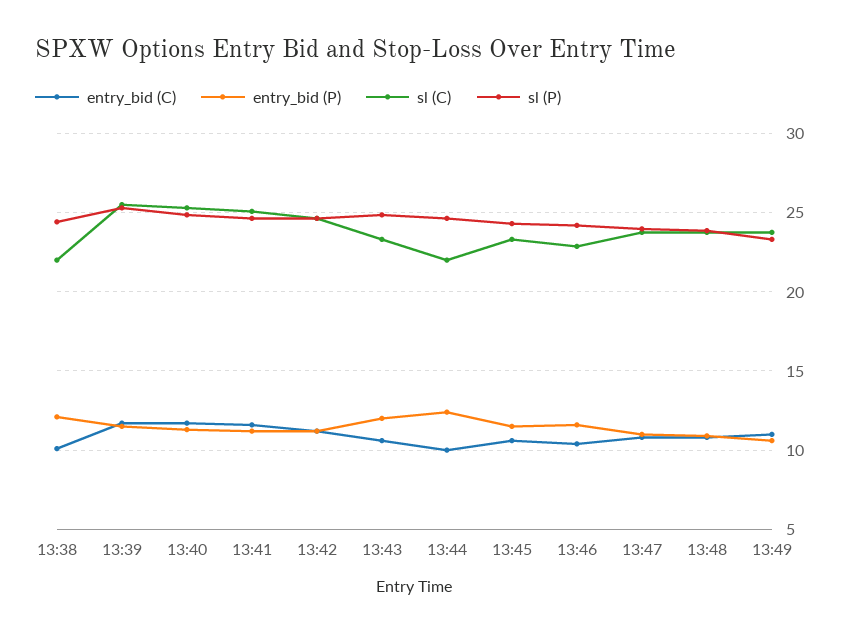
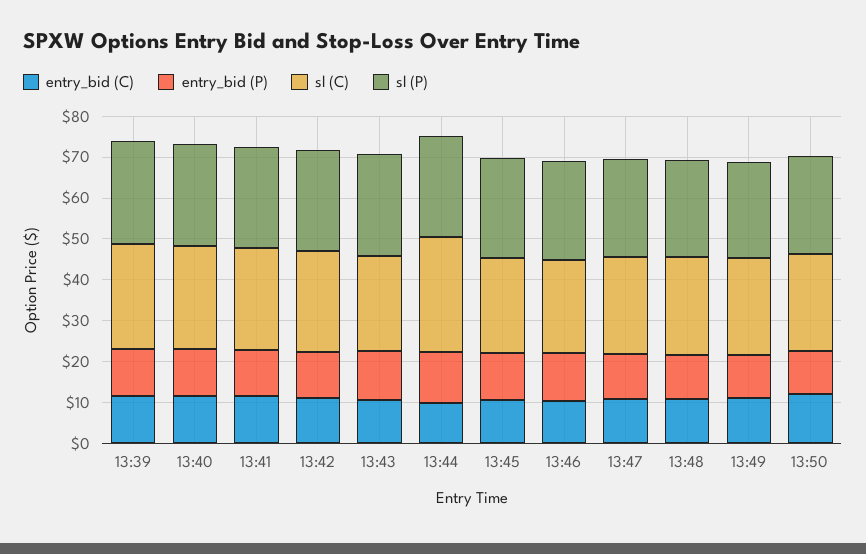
entry_bid (C), 13:38: 10 -> none
entry_bid (P), 13:38: 12 -> none
sl (C), 13:38: 22 -> none
sl (P), 13:38: 24.5 -> none
sl (C), 13:44: 22 -> 28
entry_bid (C), 13:50: none -> 12
entry_bid (P), 13:50: none -> 10
sl (C), 13:50: none -> 24
sl (P), 13:50: none -> 24

